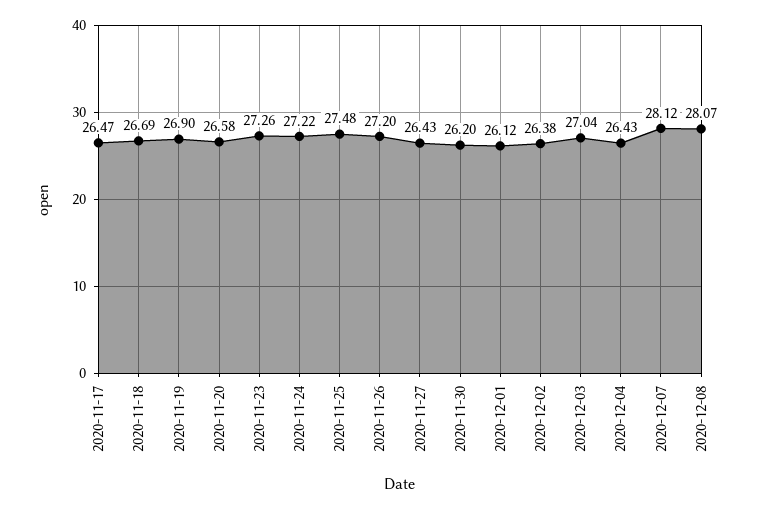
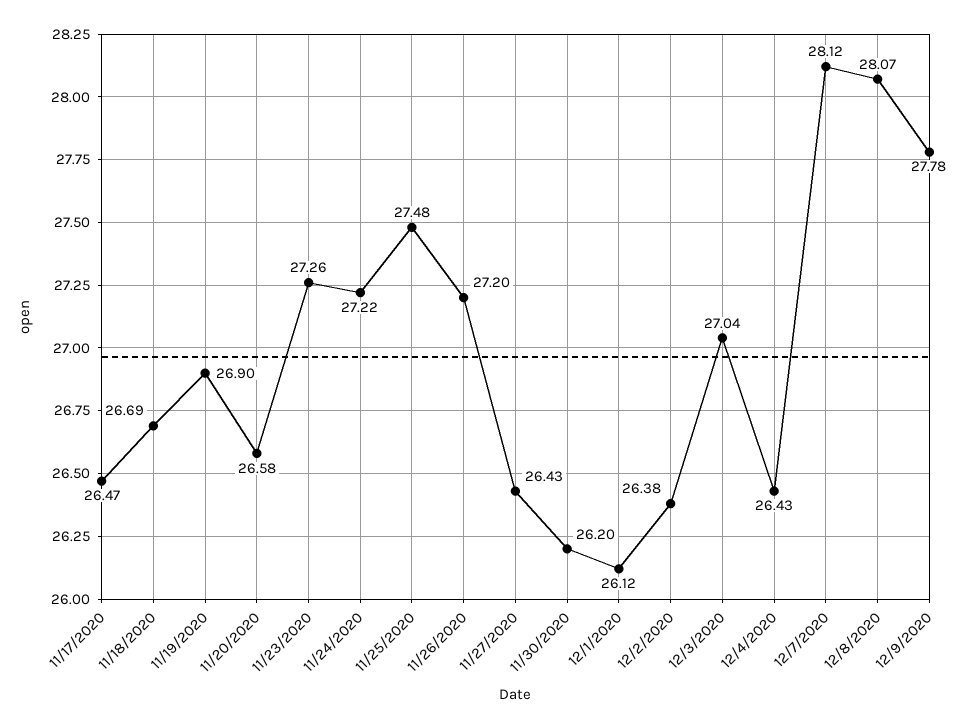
12/9/2020: none -> 27.78

